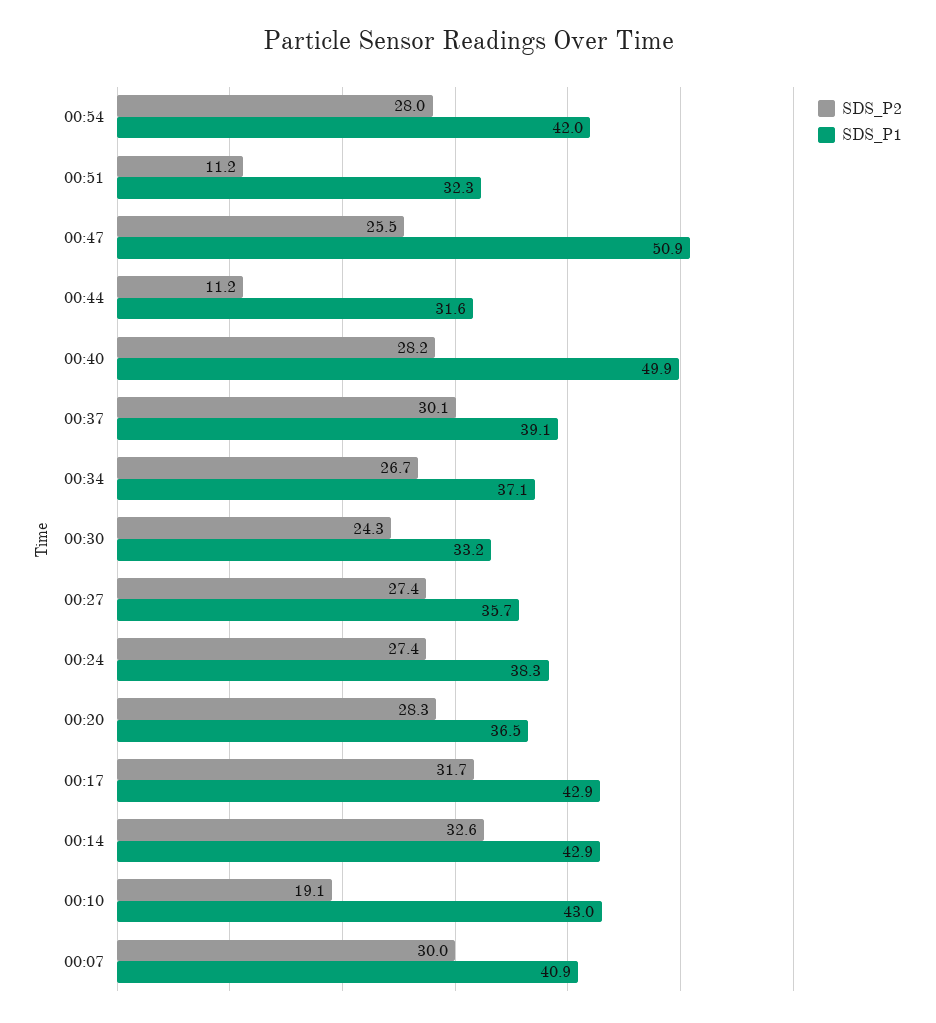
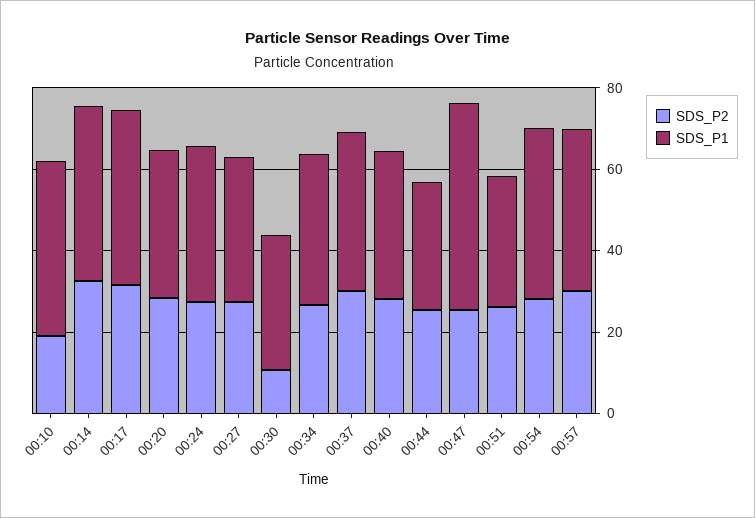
SDS_P2, 00:51: 11.2 -> 25
SDS_P2, 00:44: 11.2 -> 25
SDS_P1, 00:40: 49.9 -> 35
SDS_P2, 00:30: 24.3 -> 10
SDS_P2, 00:07: 30 -> none
SDS_P1, 00:07: 40.9 -> none
SDS_P2, 00:57: none -> 30
SDS_P1, 00:57: none -> 40

